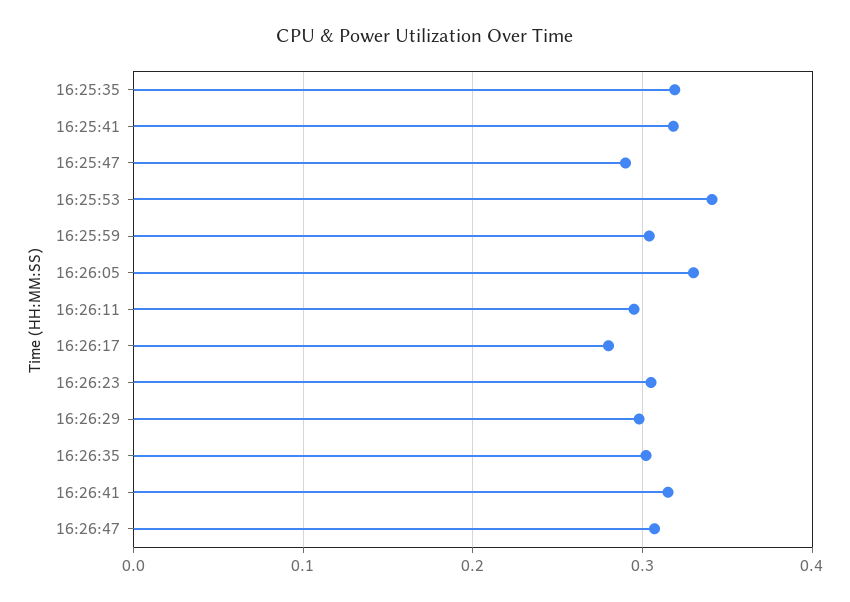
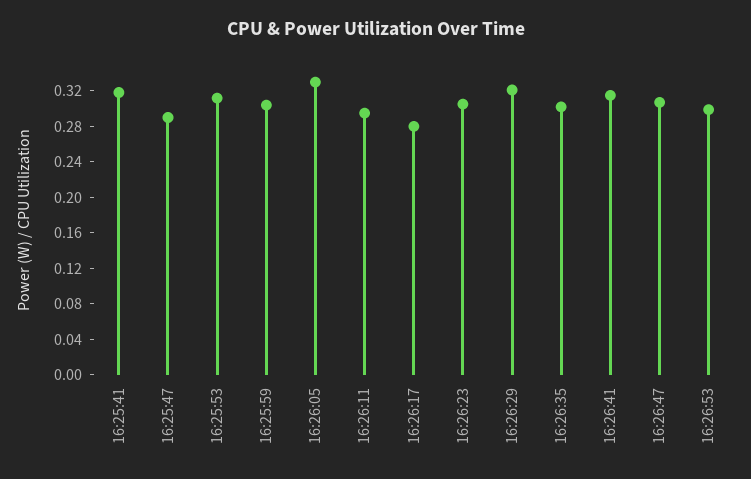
16:25:35: 0.32 -> none
16:25:53: 0.34 -> 0.31
16:26:29: 0.3 -> 0.32
16:26:53: none -> 0.3

